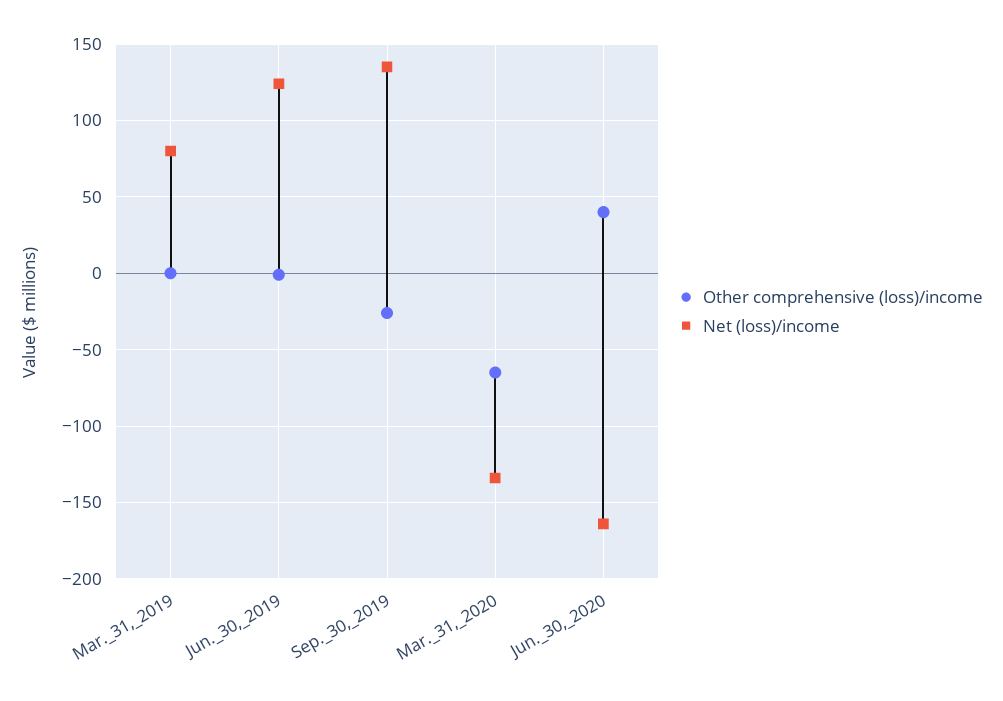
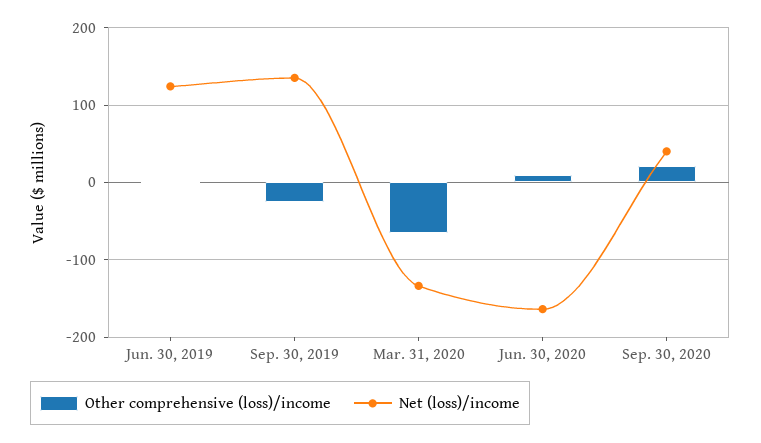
Other comprehensive (loss)/income, Mar._31,_2019: 0 -> none
Net (loss)/income, Mar._31,_2019: 80 -> none
Other comprehensive (loss)/income, Jun._30,_2020: 40 -> 10
Other comprehensive (loss)/income, Sep. 30, 2020: none -> 20
Net (loss)/income, Sep. 30, 2020: none -> 40

